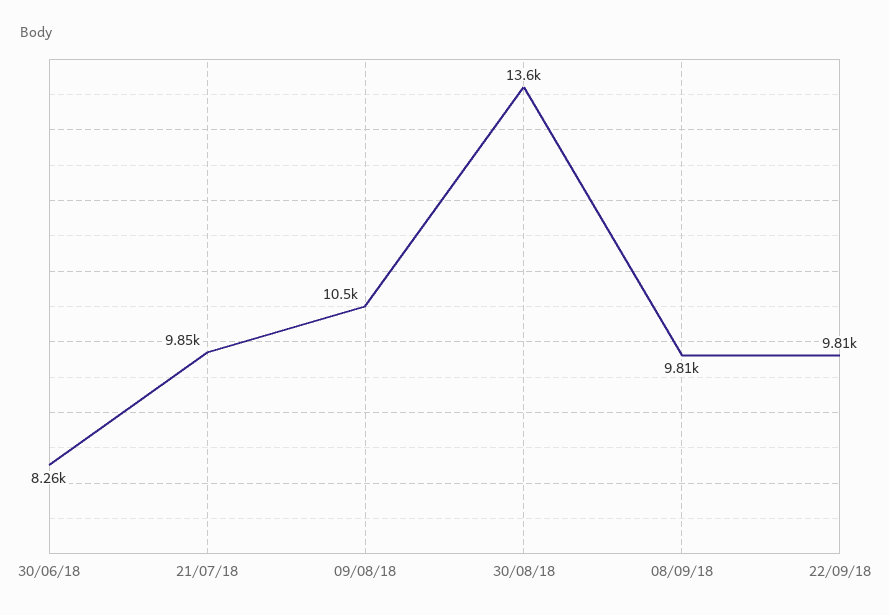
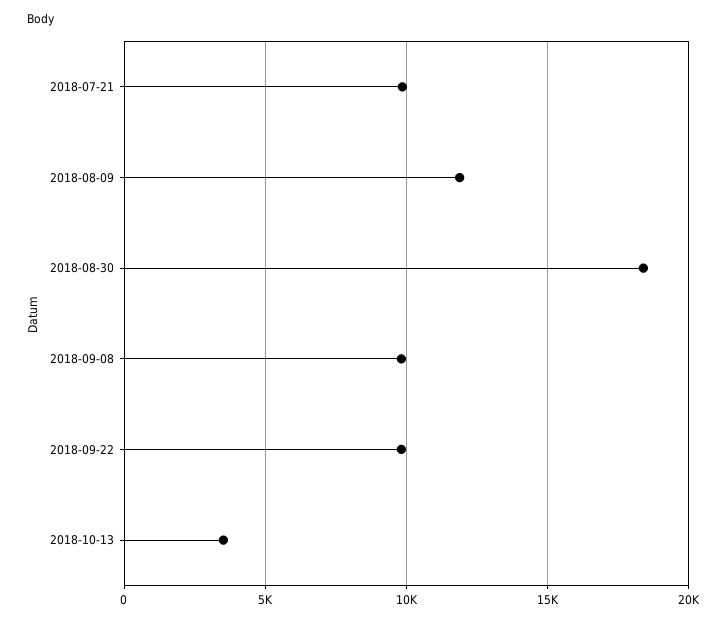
30/06/18: 8260 -> none
09/08/18: 10500 -> 12000
30/08/18: 13600 -> 18500
2018-10-13: none -> 3500

